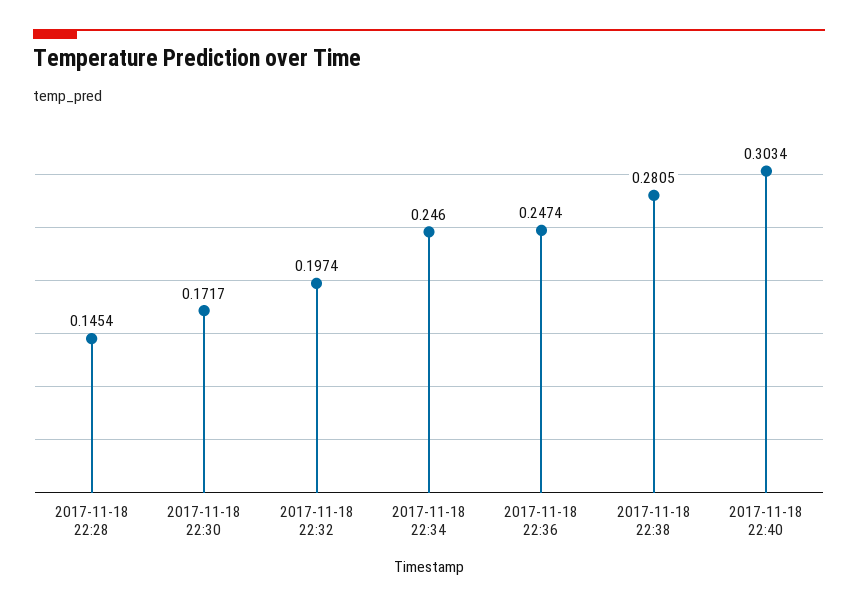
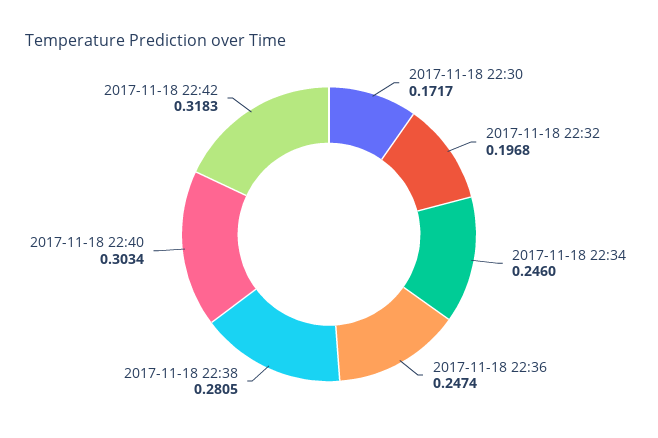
2017-11-18 22:28: 0.1454 -> none
2017-11-18 22:32: 0.1974 -> 0.1968
2017-11-18 22:42: none -> 0.3183

